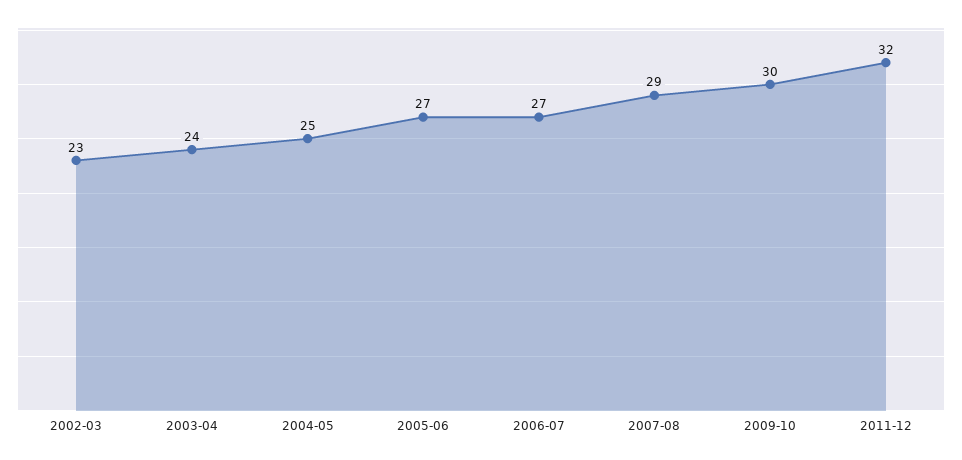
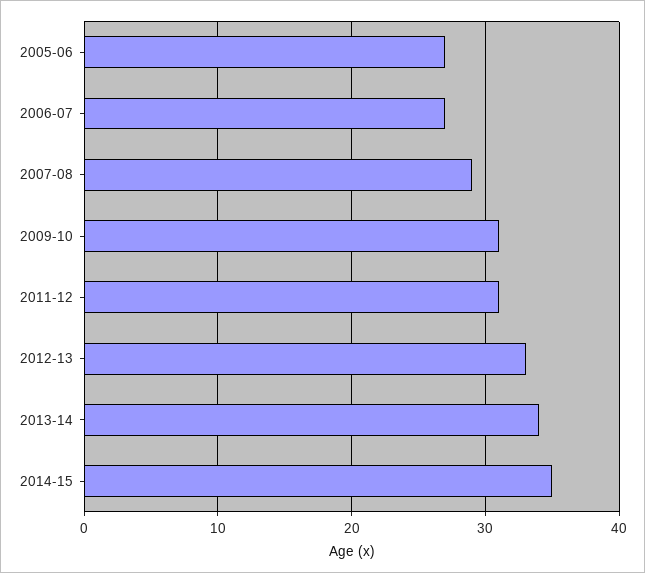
2002-03: 23 -> none
2003-04: 24 -> none
2004-05: 25 -> none
2009-10: 30 -> 31
2011-12: 32 -> 31
2012-13: none -> 33
2013-14: none -> 34
2014-15: none -> 35

